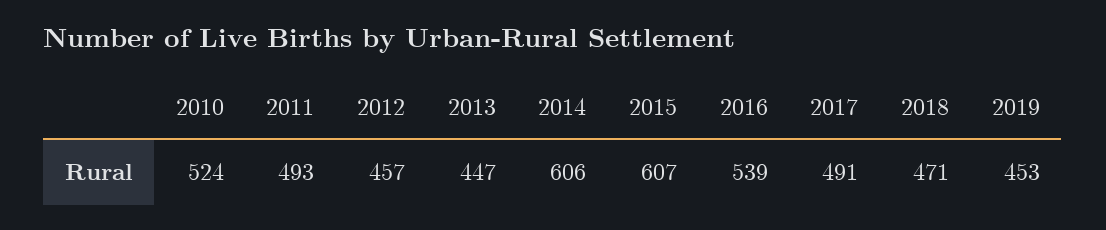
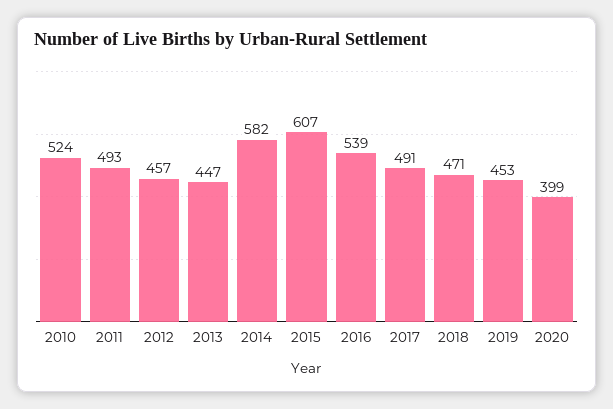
2014: 606 -> 582
2020: none -> 399

